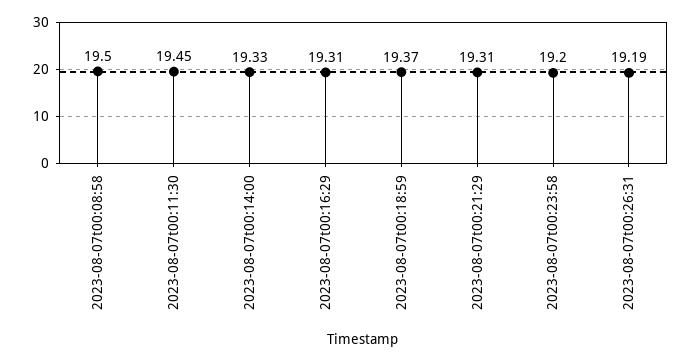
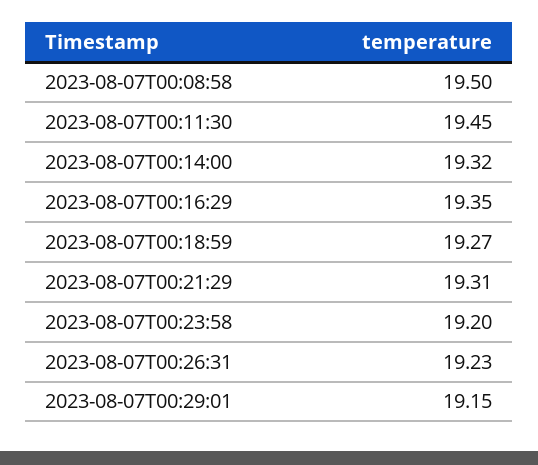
2023-08-07t00:14:00: 19.33 -> 19.32
2023-08-07t00:16:29: 19.31 -> 19.35
2023-08-07t00:18:59: 19.37 -> 19.27
2023-08-07t00:26:31: 19.19 -> 19.23
2023-08-07T00:29:01: none -> 19.15

